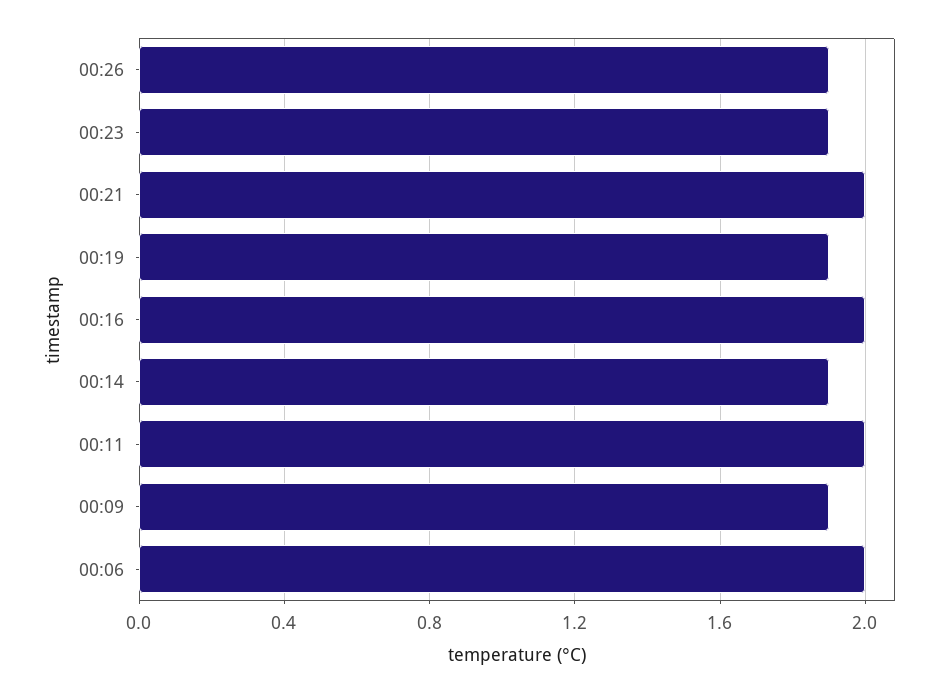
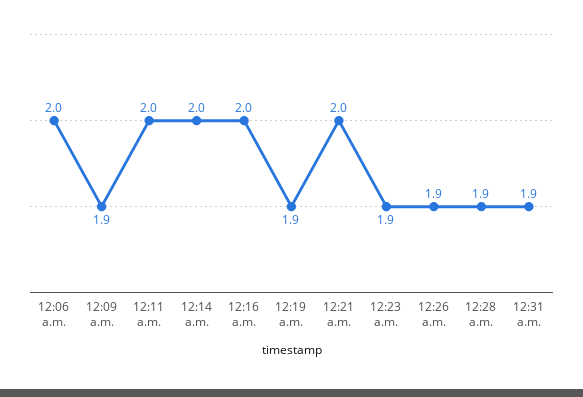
00:14: 1.9 -> 2
12:28 a.m.: none -> 1.9
12:31 a.m.: none -> 1.9

